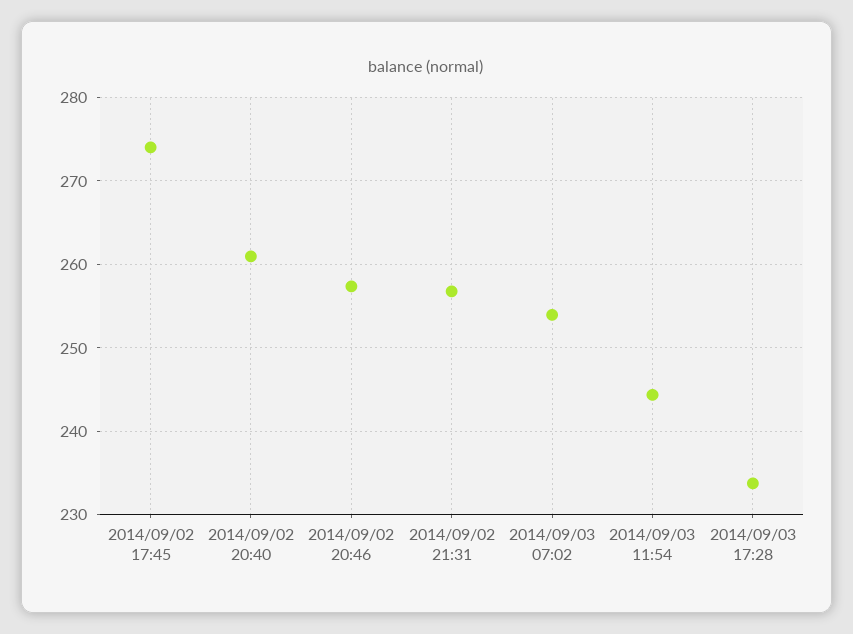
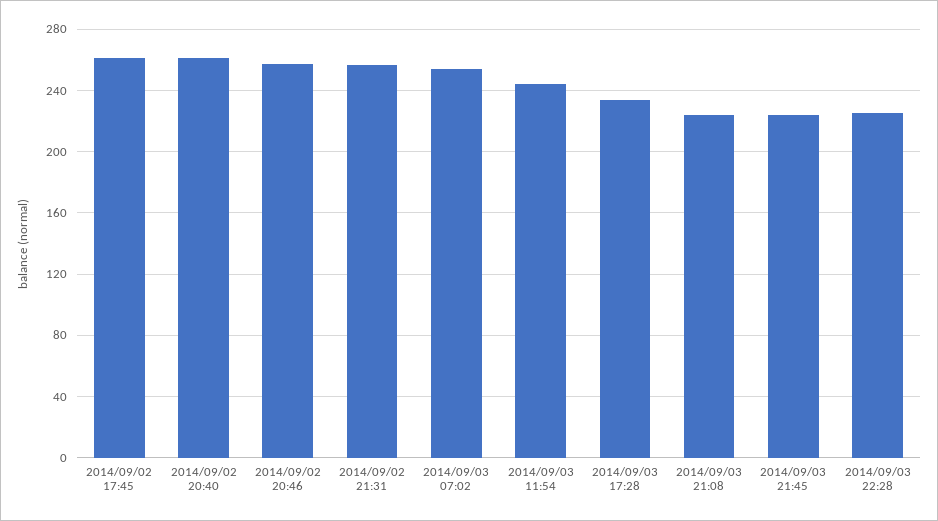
2014/09/02 17:45: 274 -> 260
2014/09/03 21:08: none -> 225
2014/09/03 21:45: none -> 225
2014/09/03 22:28: none -> 225

